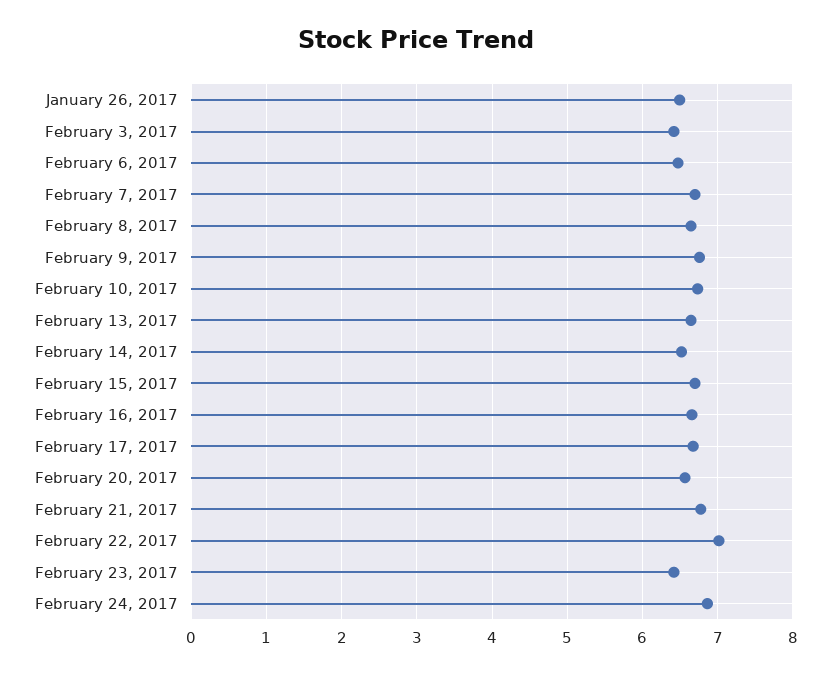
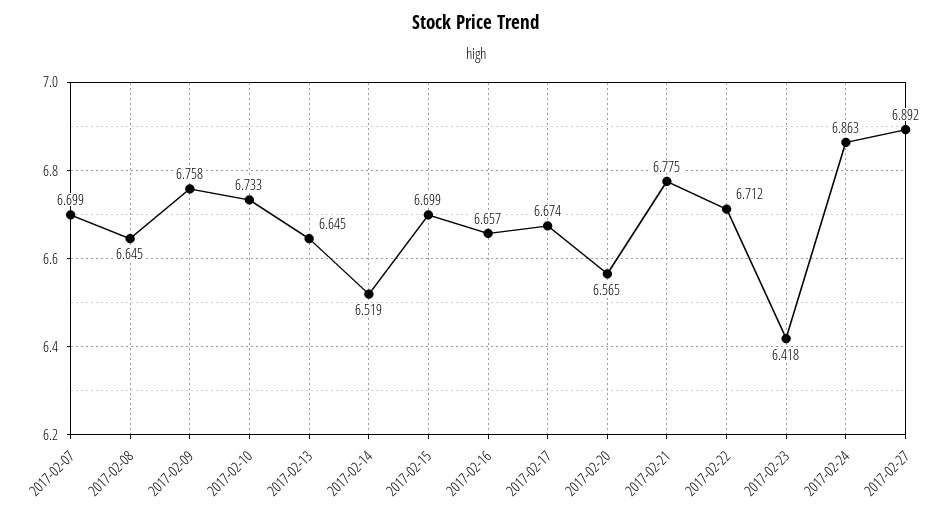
January 26, 2017: 6.5 -> none
February 3, 2017: 6.4 -> none
February 6, 2017: 6.5 -> none
February 22, 2017: 7 -> 6.712
2017-02-27: none -> 6.892

